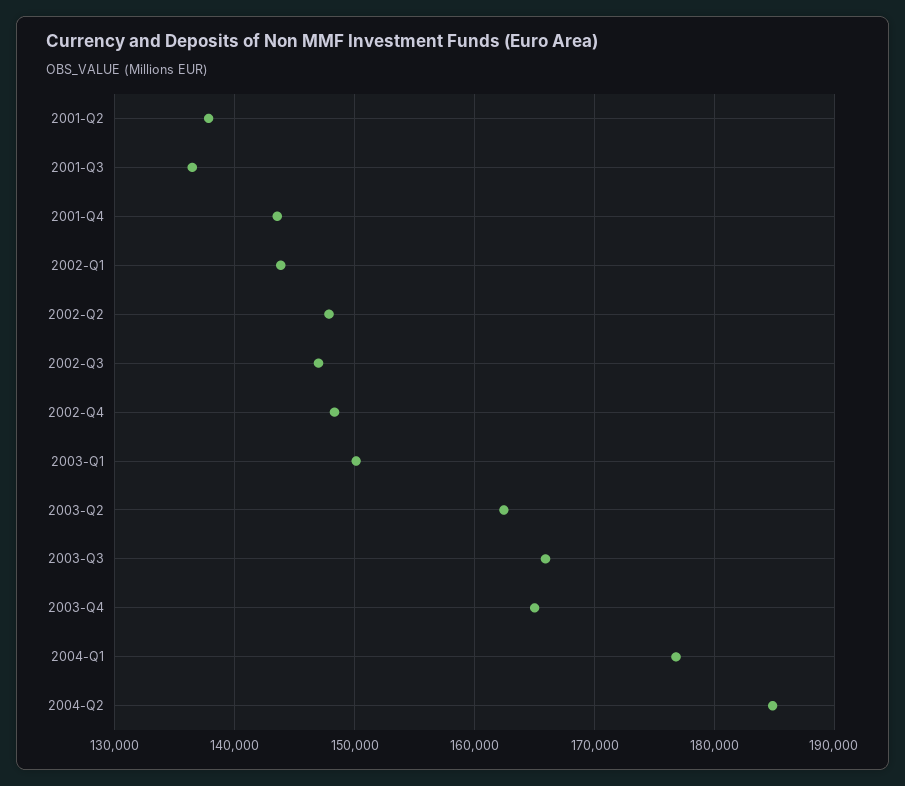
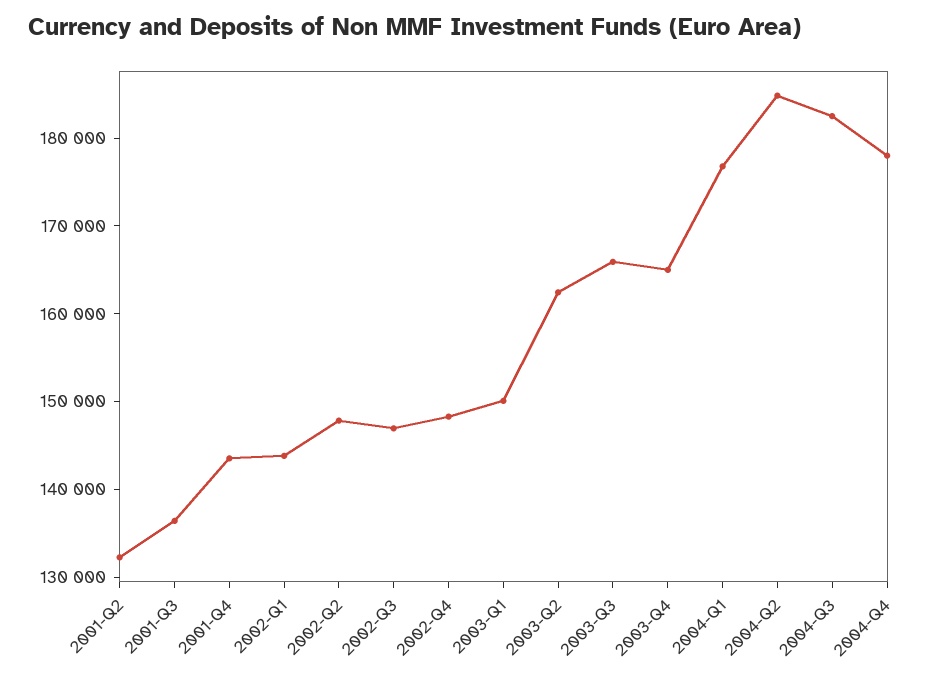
2001-Q2: 138000 -> 132000
2004-Q3: none -> 182000
2004-Q4: none -> 178000

